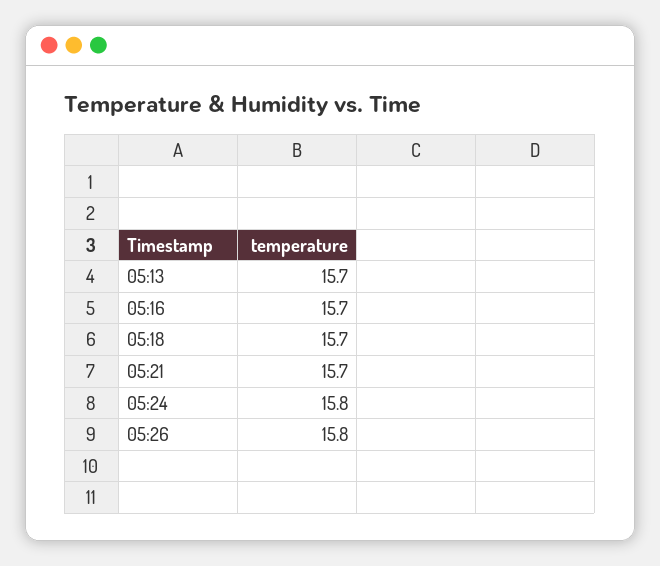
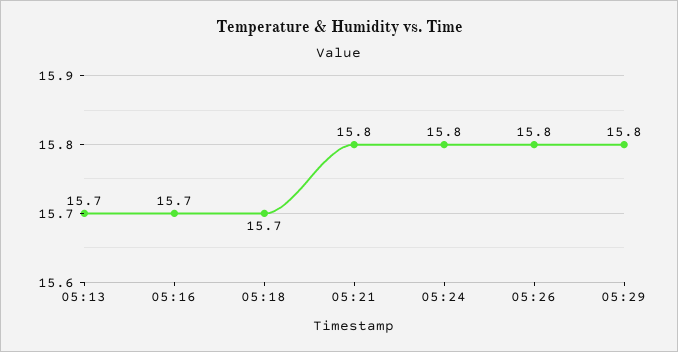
05:21: 15.7 -> 15.8
05:29: none -> 15.8

